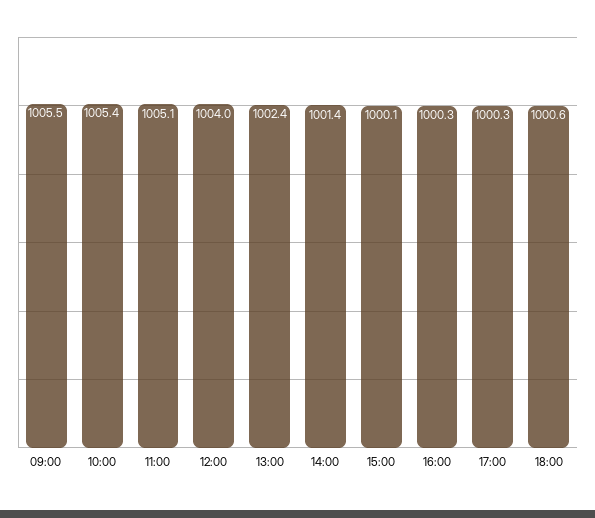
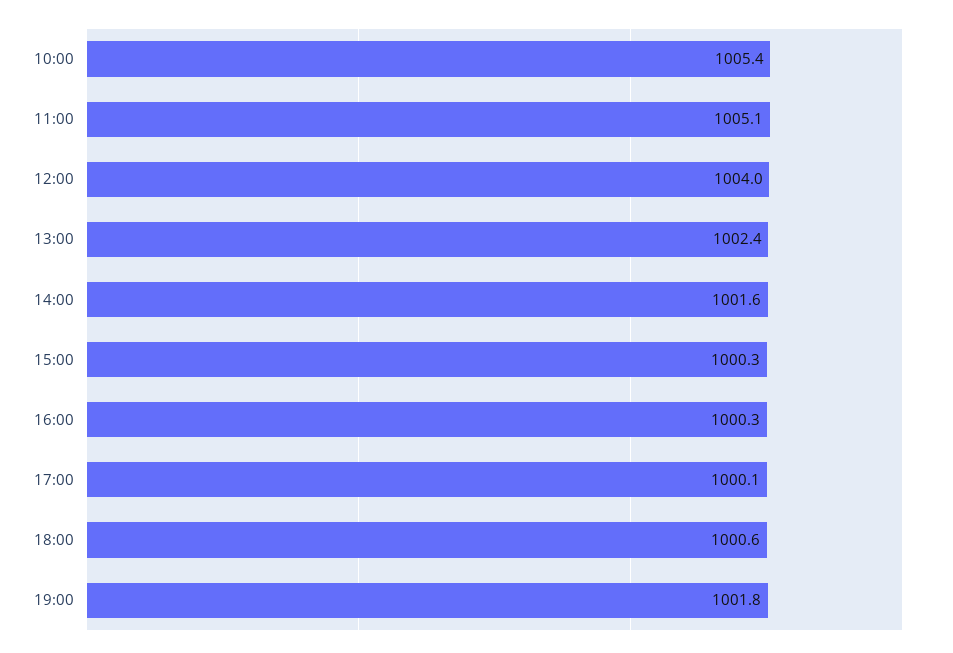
09:00: 1005.5 -> none
14:00: 1001.4 -> 1001.6
15:00: 1000.1 -> 1000.3
17:00: 1000.3 -> 1000.1
19:00: none -> 1001.8

